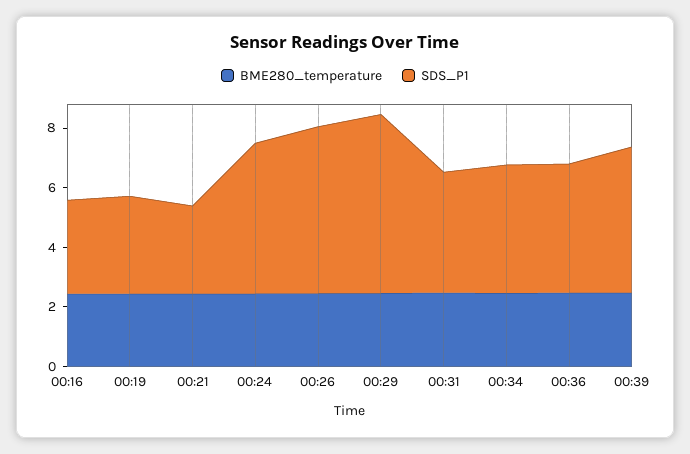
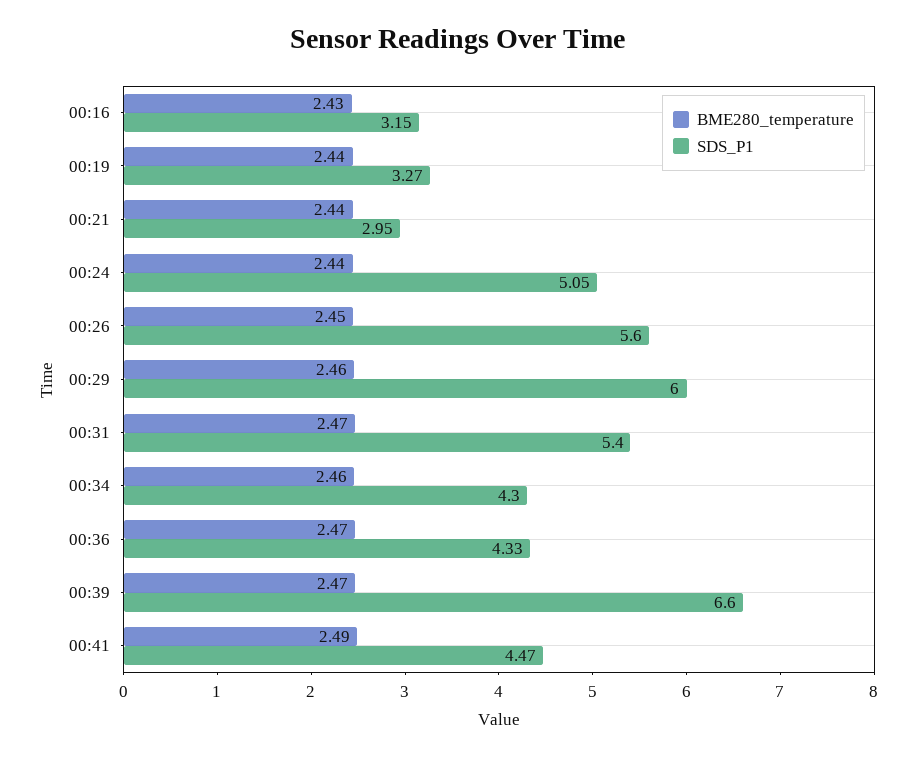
SDS_P1, 00:31: 4 -> 5.4
SDS_P1, 00:39: 5 -> 6.6
BME280_temperature, 00:41: none -> 2.49
SDS_P1, 00:41: none -> 4.47

